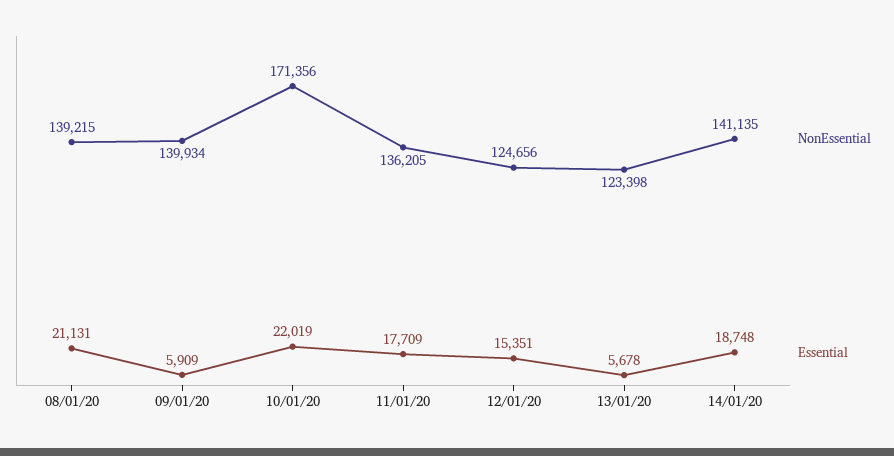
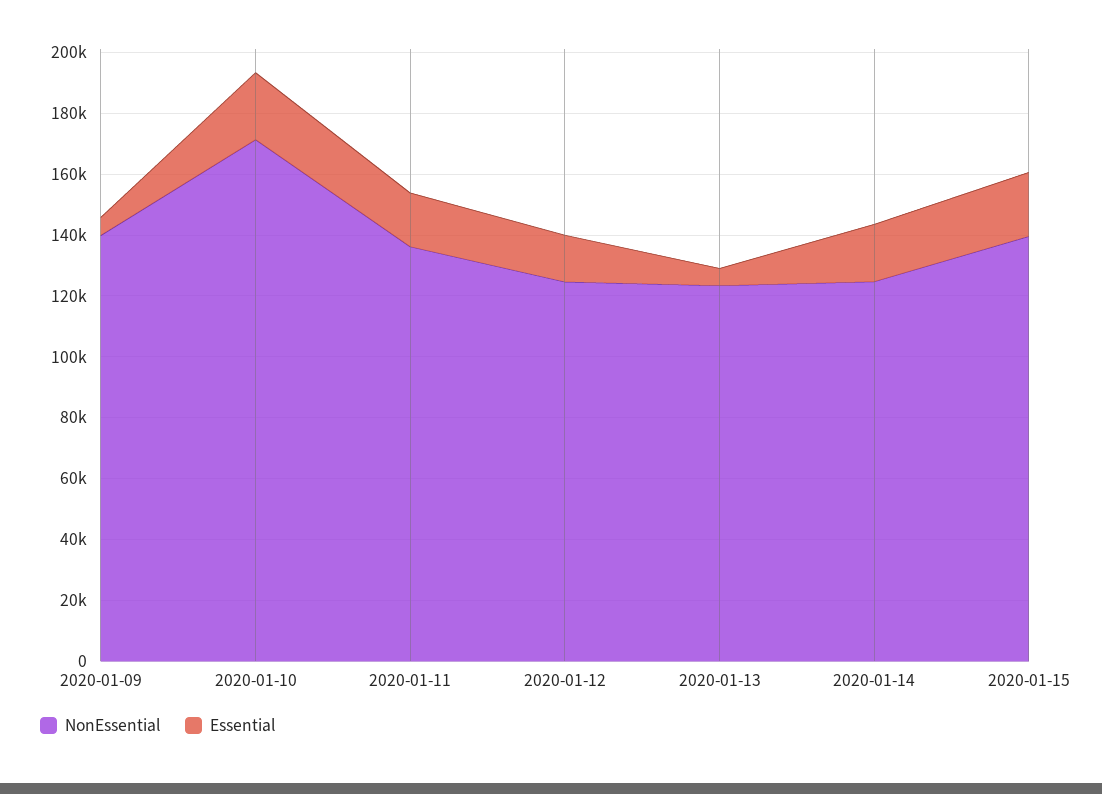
NonEssential, 08/01/20: 139215 -> none
Essential, 08/01/20: 21131 -> none
NonEssential, 14/01/20: 141135 -> 125000
NonEssential, 2020-01-15: none -> 140000
Essential, 2020-01-15: none -> 20000

